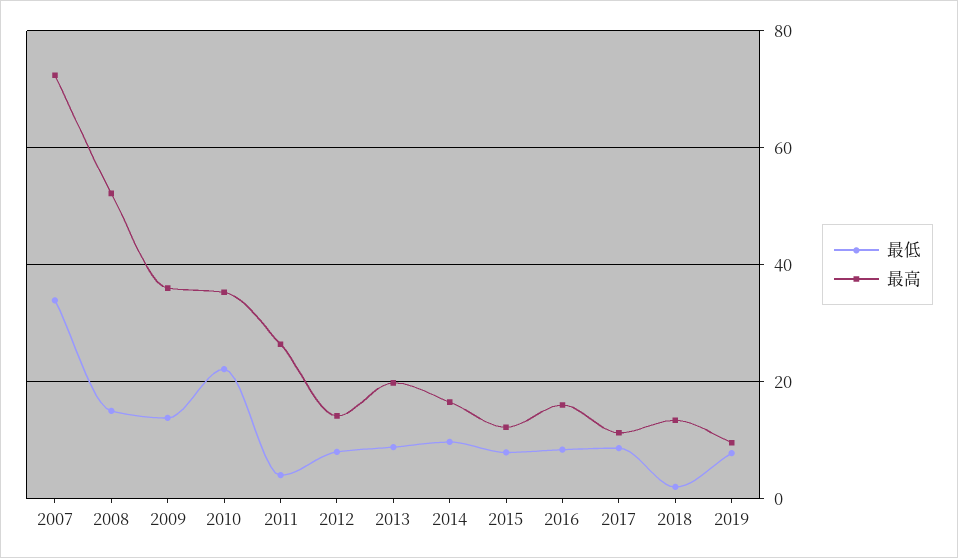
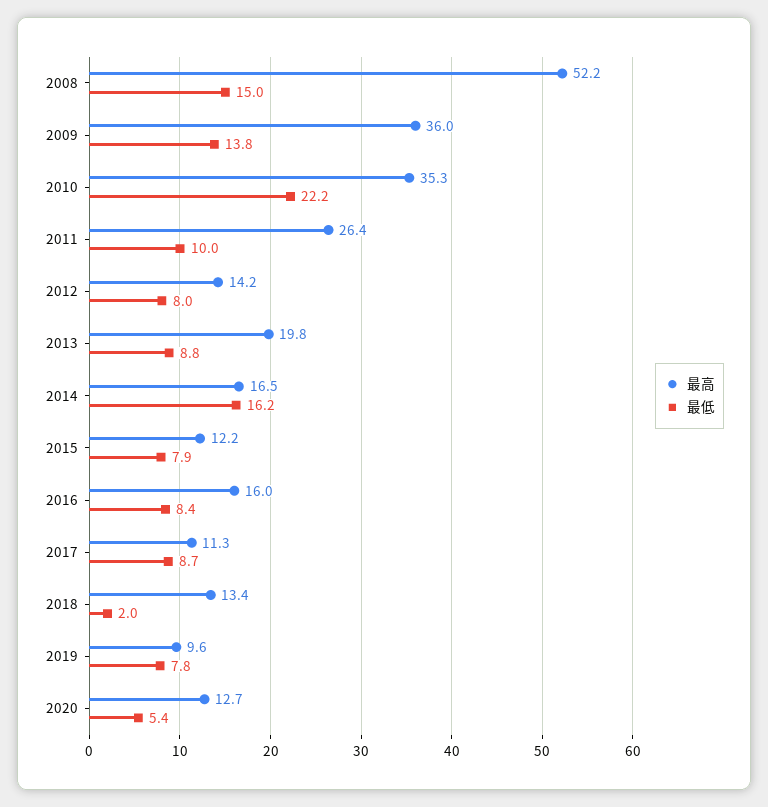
最低, 2007: 34 -> none
最高, 2007: 72 -> none
最低, 2011: 4 -> 10
最低, 2014: 10 -> 16.2
最高, 2020: none -> 12.7
最低, 2020: none -> 5.4

